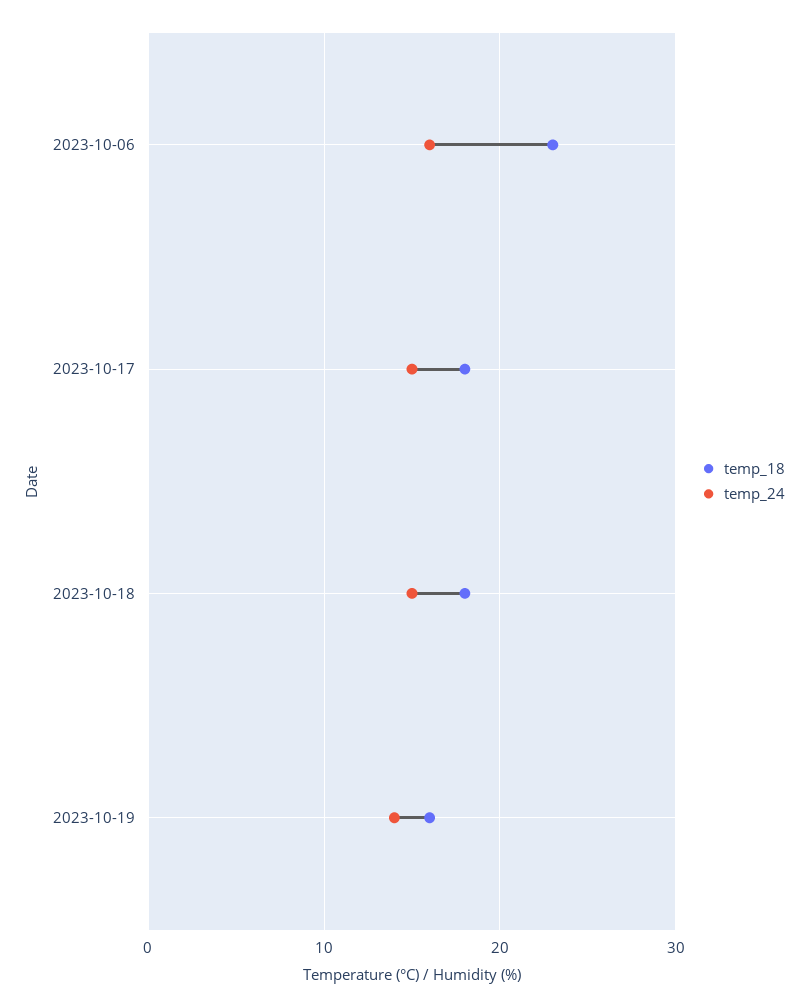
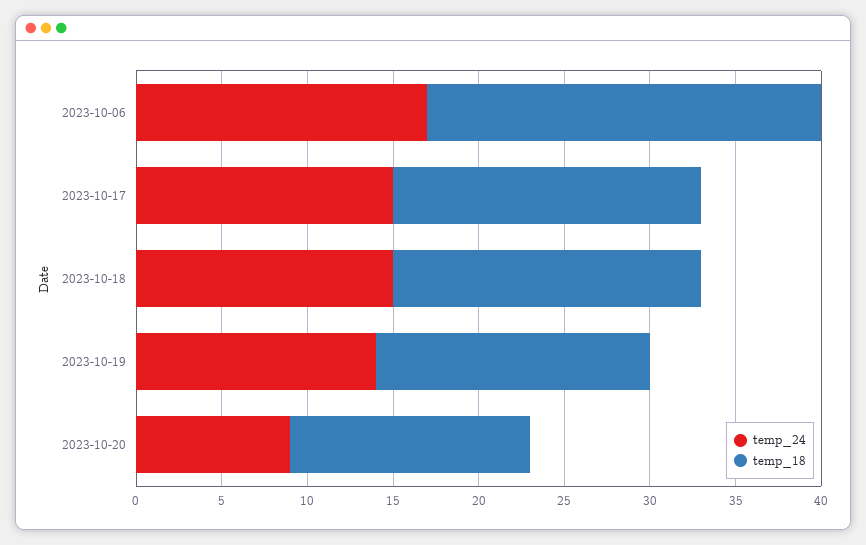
temp_24, 2023-10-06: 16 -> 17
temp_24, 2023-10-20: none -> 9
temp_18, 2023-10-20: none -> 14

